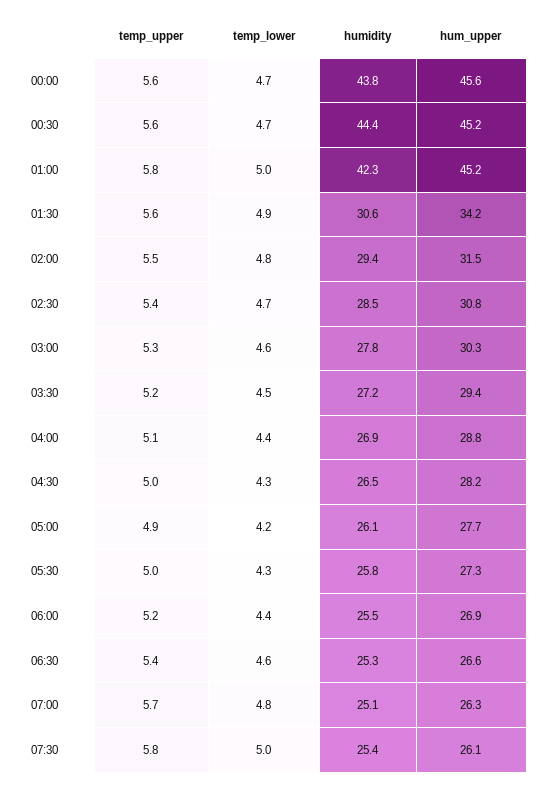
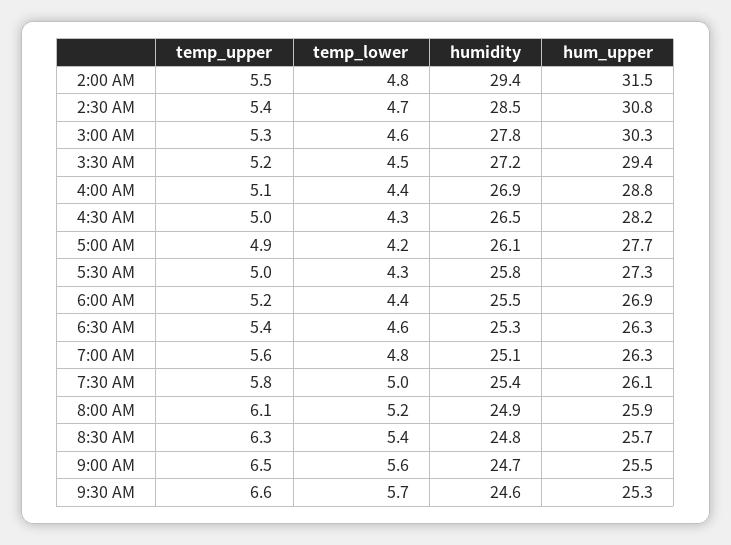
temp_upper, 00:00: 5.6 -> none
temp_lower, 00:00: 4.7 -> none
humidity, 00:00: 43.8 -> none
hum_upper, 00:00: 45.6 -> none
temp_upper, 00:30: 5.6 -> none
temp_lower, 00:30: 4.7 -> none
humidity, 00:30: 44.4 -> none
hum_upper, 00:30: 45.2 -> none
temp_upper, 01:00: 5.8 -> none
temp_lower, 01:00: 5 -> none
humidity, 01:00: 42.3 -> none
hum_upper, 01:00: 45.2 -> none
temp_upper, 01:30: 5.6 -> none
temp_lower, 01:30: 4.9 -> none
humidity, 01:30: 30.6 -> none
hum_upper, 01:30: 34.2 -> none
hum_upper, 06:30: 26.6 -> 26.3
temp_upper, 07:00: 5.7 -> 5.6
temp_upper, 8:00 AM: none -> 6.1
temp_lower, 8:00 AM: none -> 5.2
humidity, 8:00 AM: none -> 24.9
hum_upper, 8:00 AM: none -> 25.9
temp_upper, 8:30 AM: none -> 6.3
temp_lower, 8:30 AM: none -> 5.4
humidity, 8:30 AM: none -> 24.8
hum_upper, 8:30 AM: none -> 25.7
temp_upper, 9:00 AM: none -> 6.5
temp_lower, 9:00 AM: none -> 5.6
humidity, 9:00 AM: none -> 24.7
hum_upper, 9:00 AM: none -> 25.5
temp_upper, 9:30 AM: none -> 6.6
temp_lower, 9:30 AM: none -> 5.7
humidity, 9:30 AM: none -> 24.6
hum_upper, 9:30 AM: none -> 25.3

